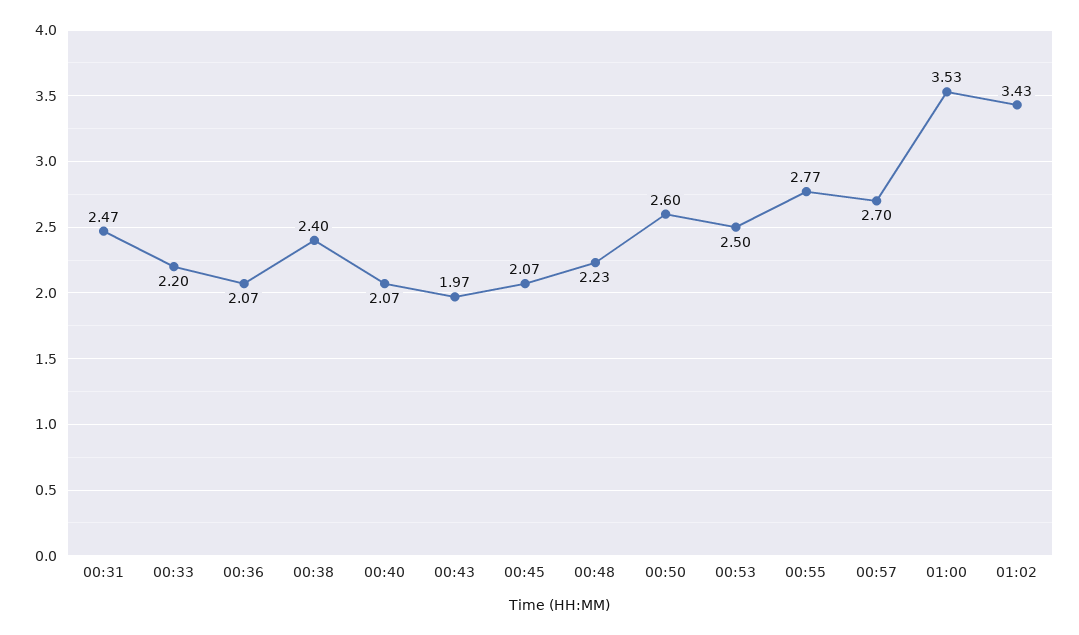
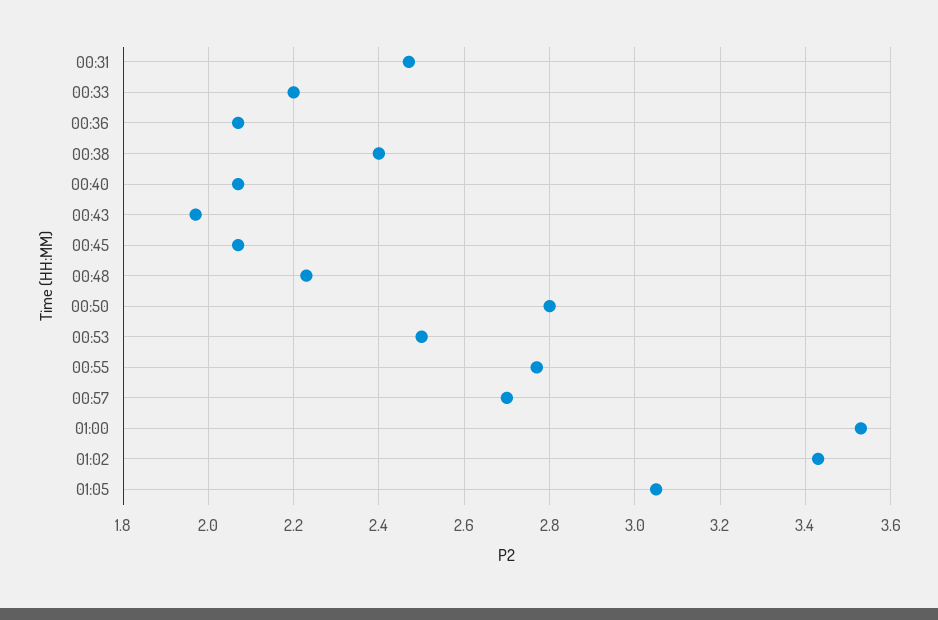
00:50: 2.6 -> 2.8
01:05: none -> 3.05

